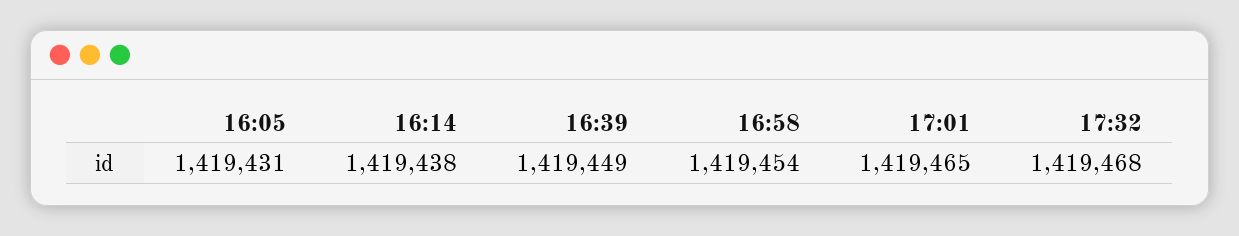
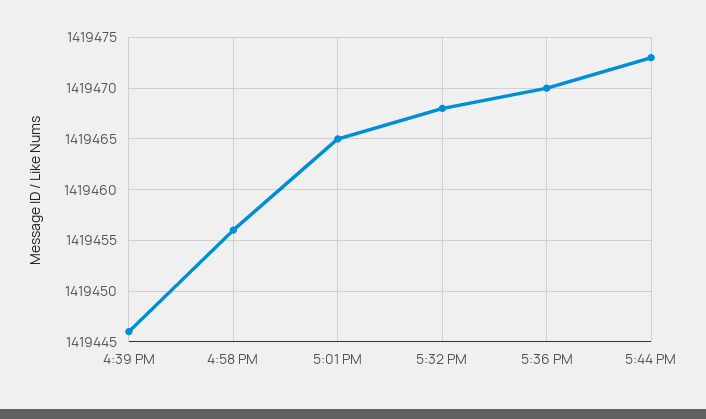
16:05: 1419431 -> none
16:14: 1419438 -> none
16:39: 1419449 -> 1419446
16:58: 1419454 -> 1419456
5:36 PM: none -> 1419470
5:44 PM: none -> 1419473

